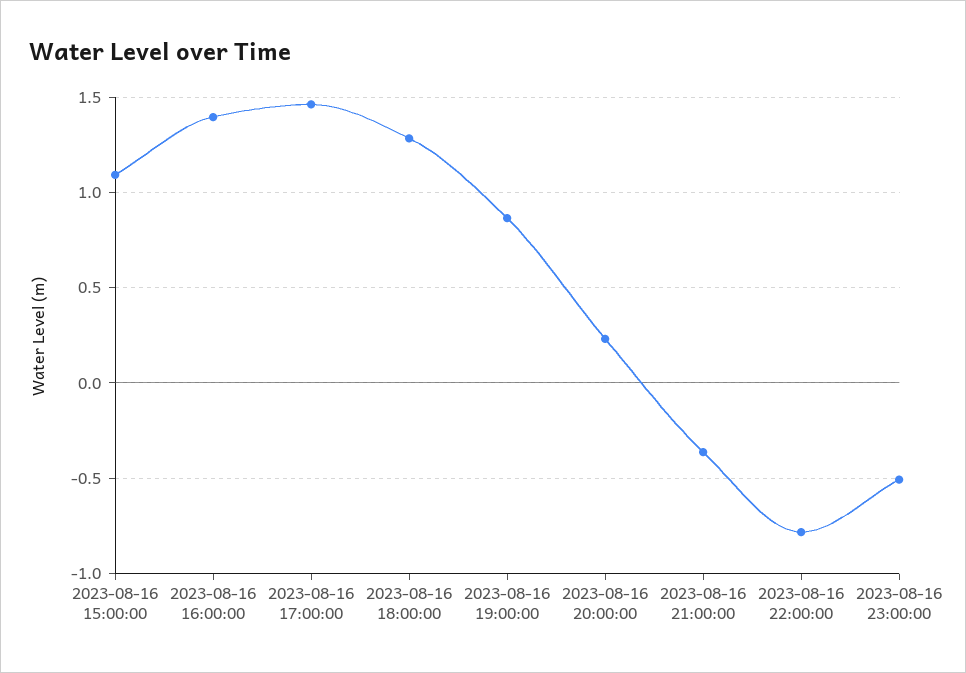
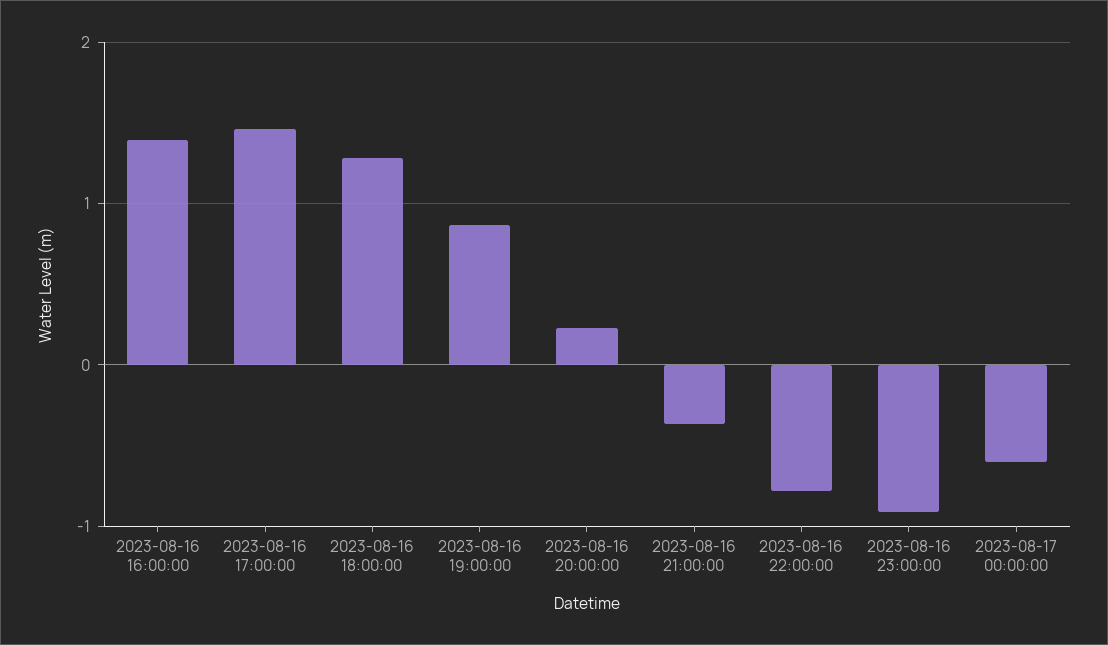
2023-08-16 15:00:00: 1.1 -> none
2023-08-16 23:00:00: -0.5 -> -0.9
2023-08-17 00:00:00: none -> -0.6

